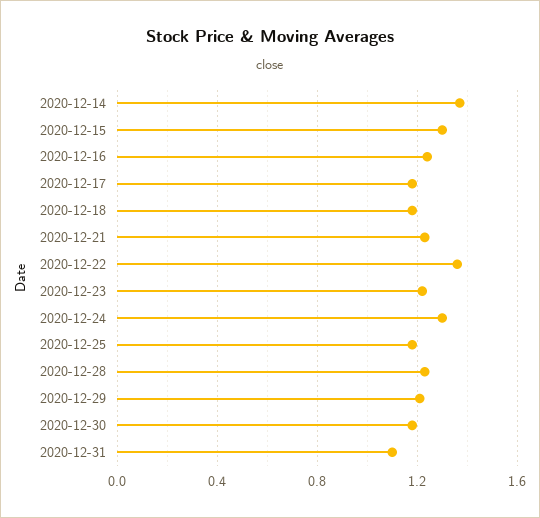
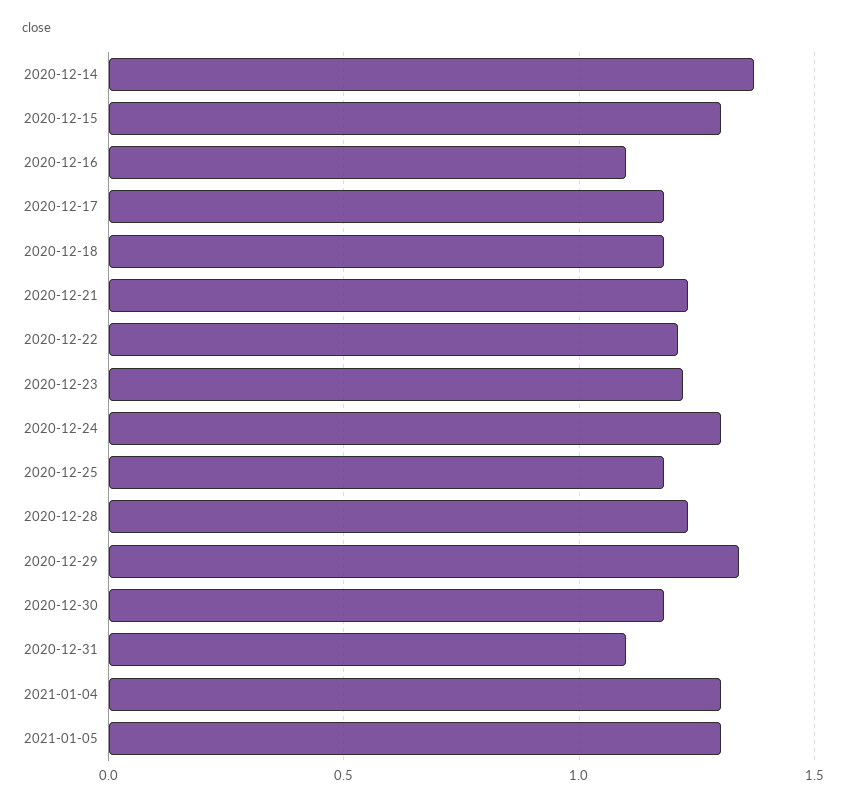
2020-12-16: 1.25 -> 1.1
2020-12-22: 1.35 -> 1.2
2020-12-29: 1.2 -> 1.35
2021-01-04: none -> 1.3
2021-01-05: none -> 1.3

